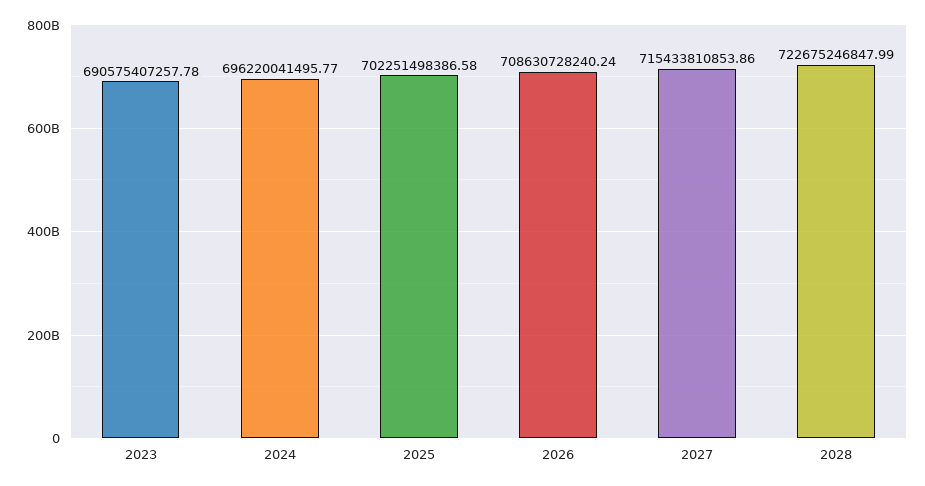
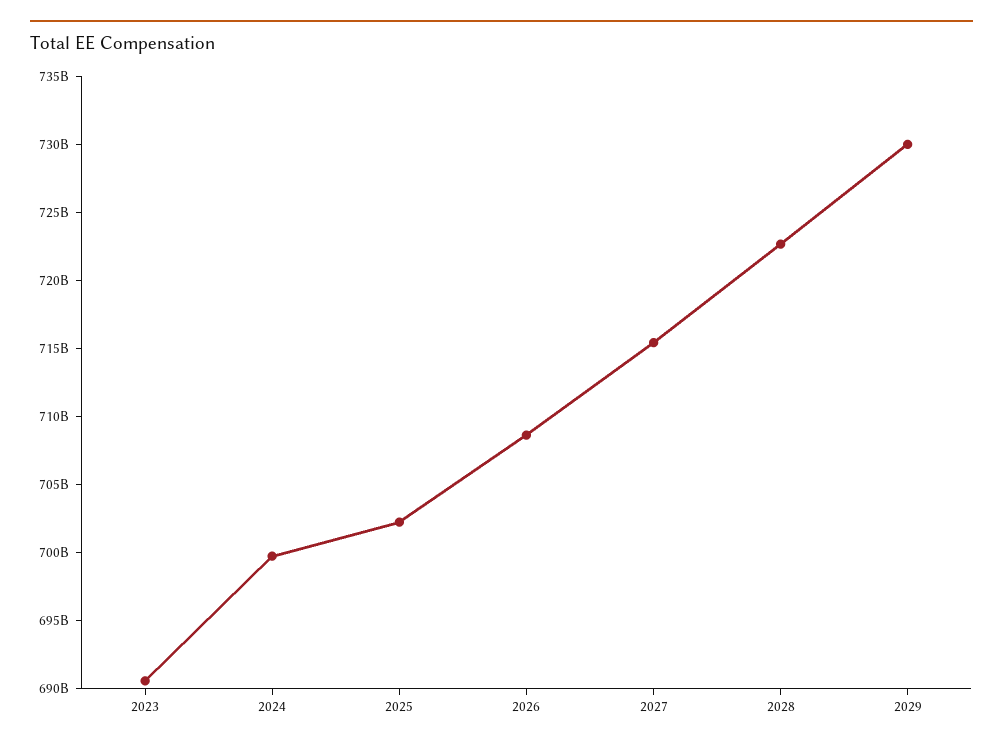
2024: 696220041495.77 -> 700000000000
2029: none -> 730000000000

